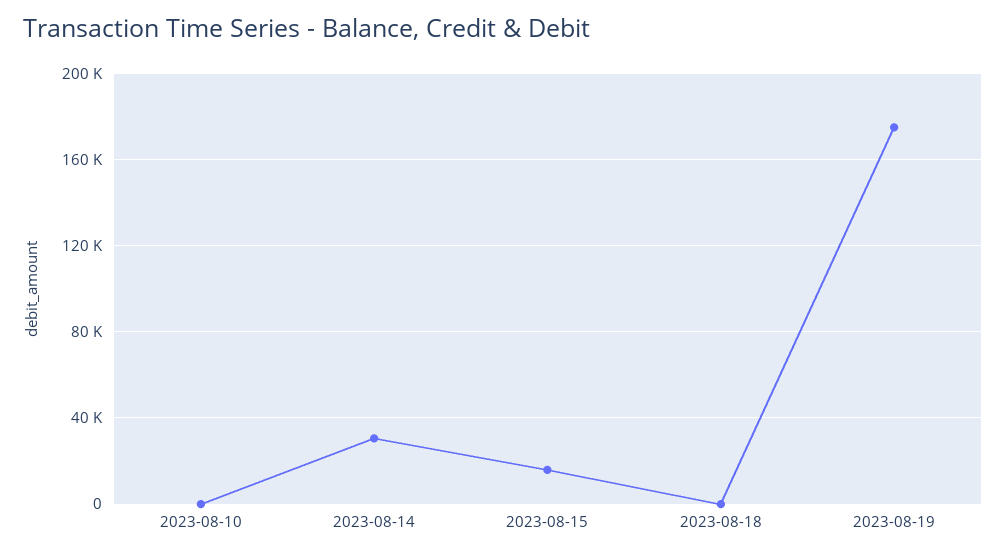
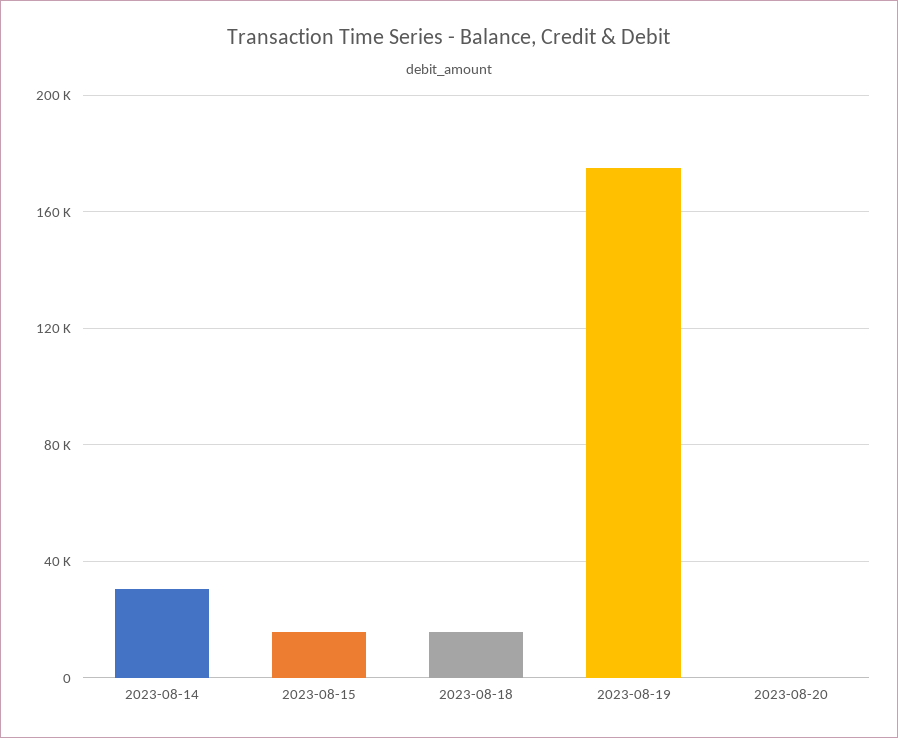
2023-08-10: 0 -> none
2023-08-18: 0 -> 15000
2023-08-20: none -> 0

